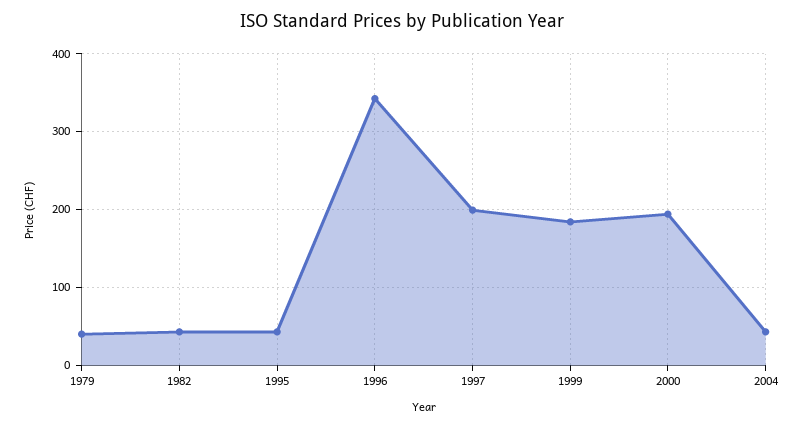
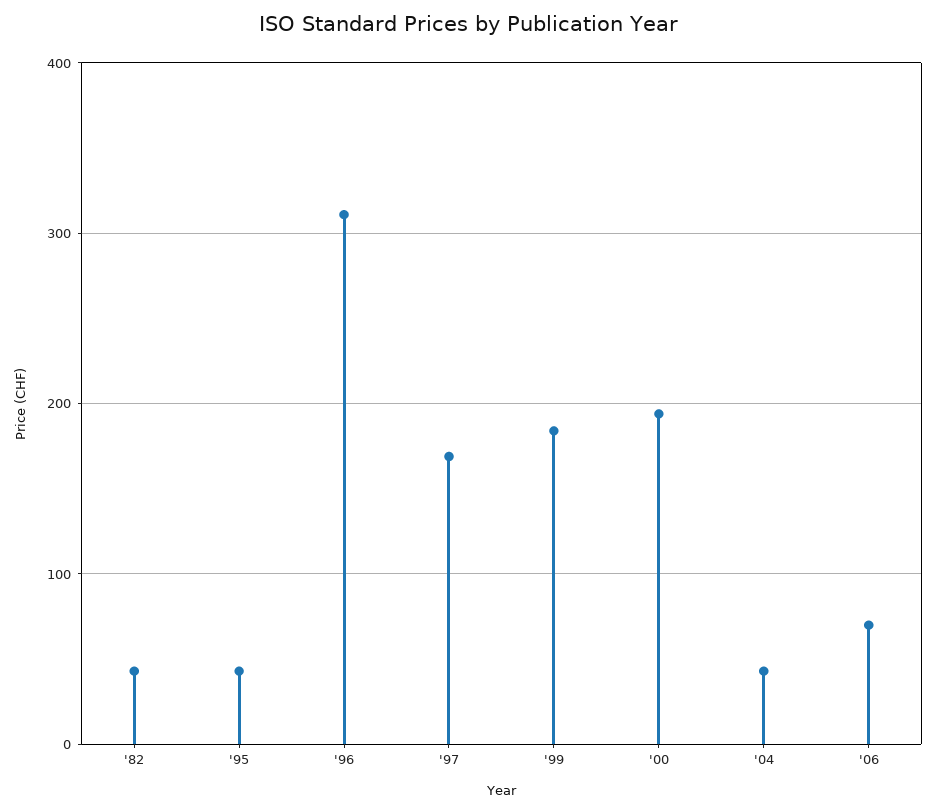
1979: 40 -> none
1996: 340 -> 310
1997: 200 -> 170
'06: none -> 70

